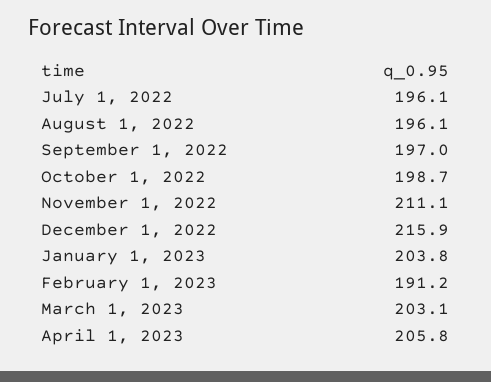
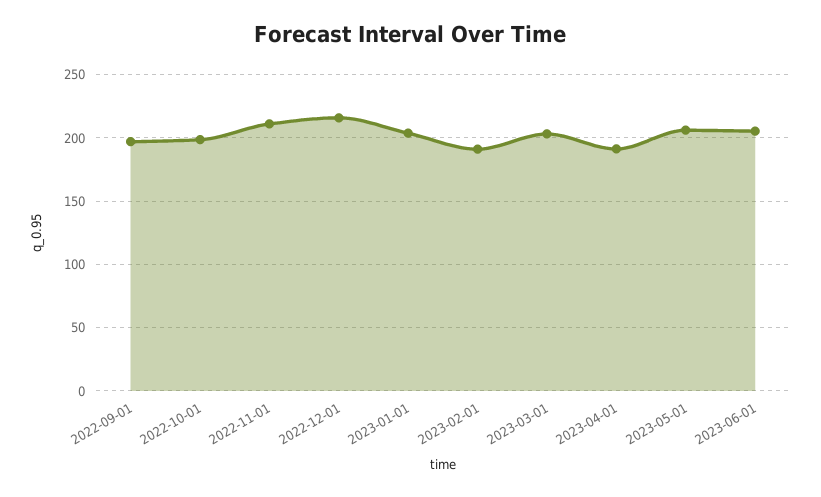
July 1, 2022: 196.1 -> none
August 1, 2022: 196.1 -> none
April 1, 2023: 205.8 -> 190
2023-05-01: none -> 205
2023-06-01: none -> 205

